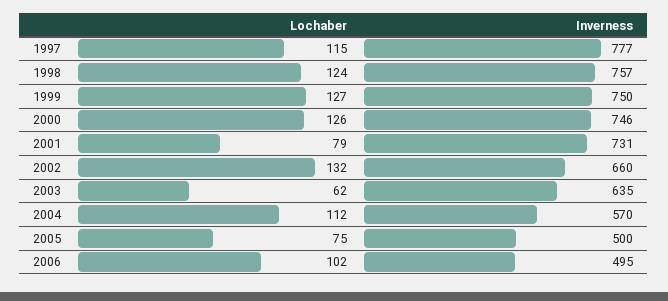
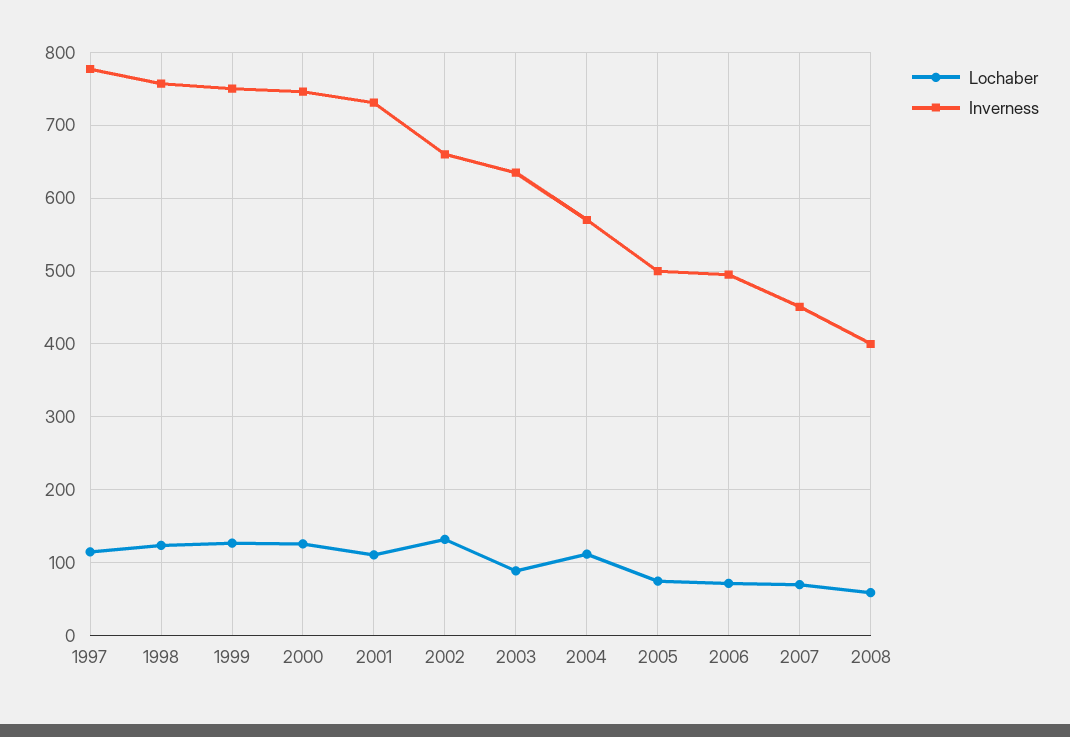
Lochaber, 2001: 79 -> 110
Lochaber, 2003: 62 -> 90
Lochaber, 2006: 102 -> 70
Lochaber, 2007: none -> 70
Inverness, 2007: none -> 450
Lochaber, 2008: none -> 60
Inverness, 2008: none -> 400

